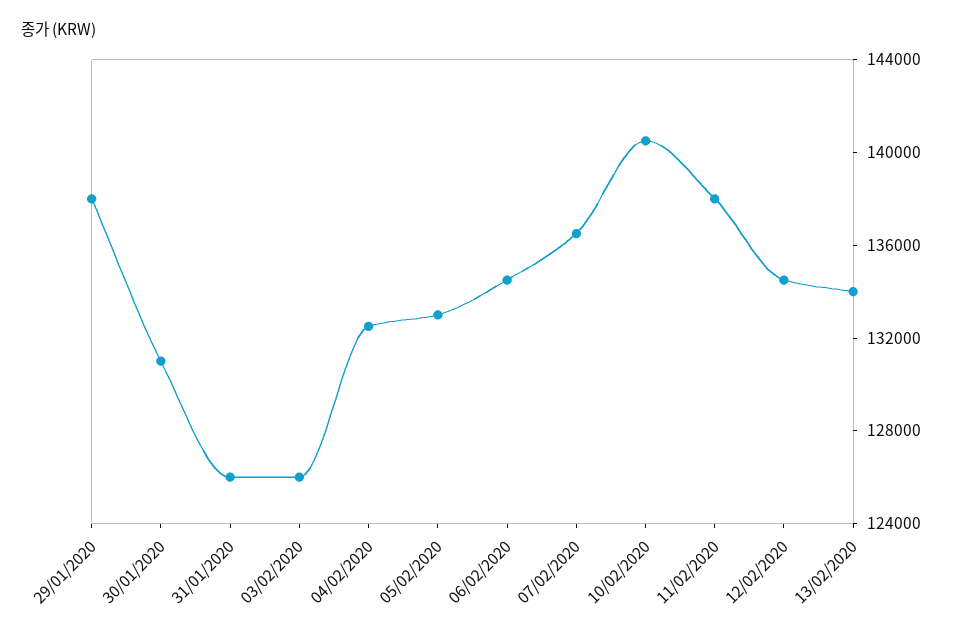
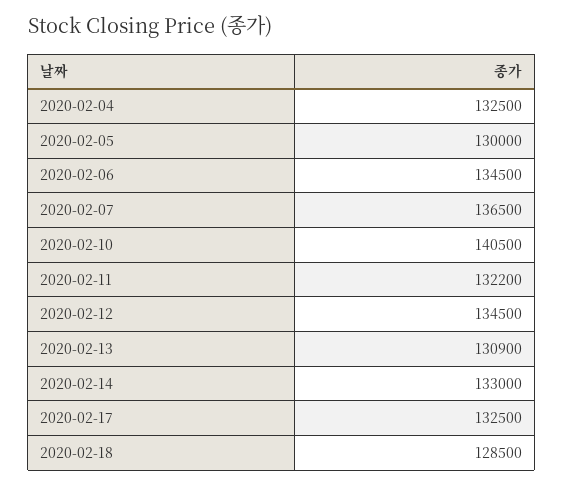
29/01/2020: 138000 -> none
30/01/2020: 131000 -> none
31/01/2020: 126000 -> none
03/02/2020: 126000 -> none
05/02/2020: 133000 -> 130000
11/02/2020: 138000 -> 132200
13/02/2020: 134000 -> 130900
2020-02-14: none -> 133000
2020-02-17: none -> 132500
2020-02-18: none -> 128500

